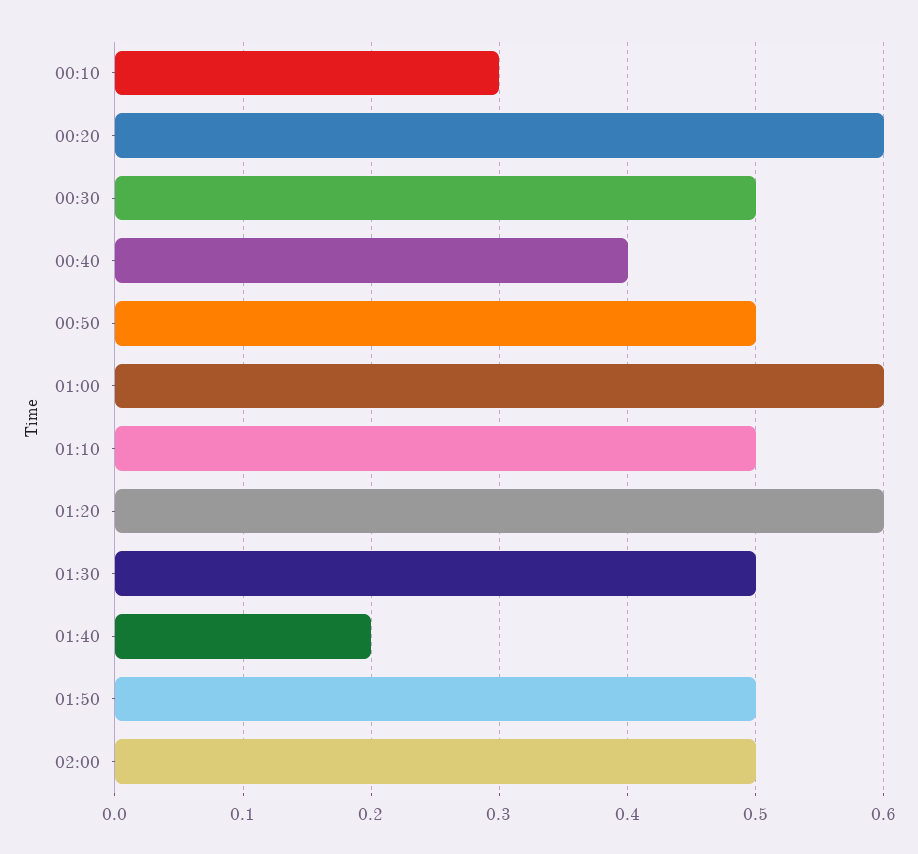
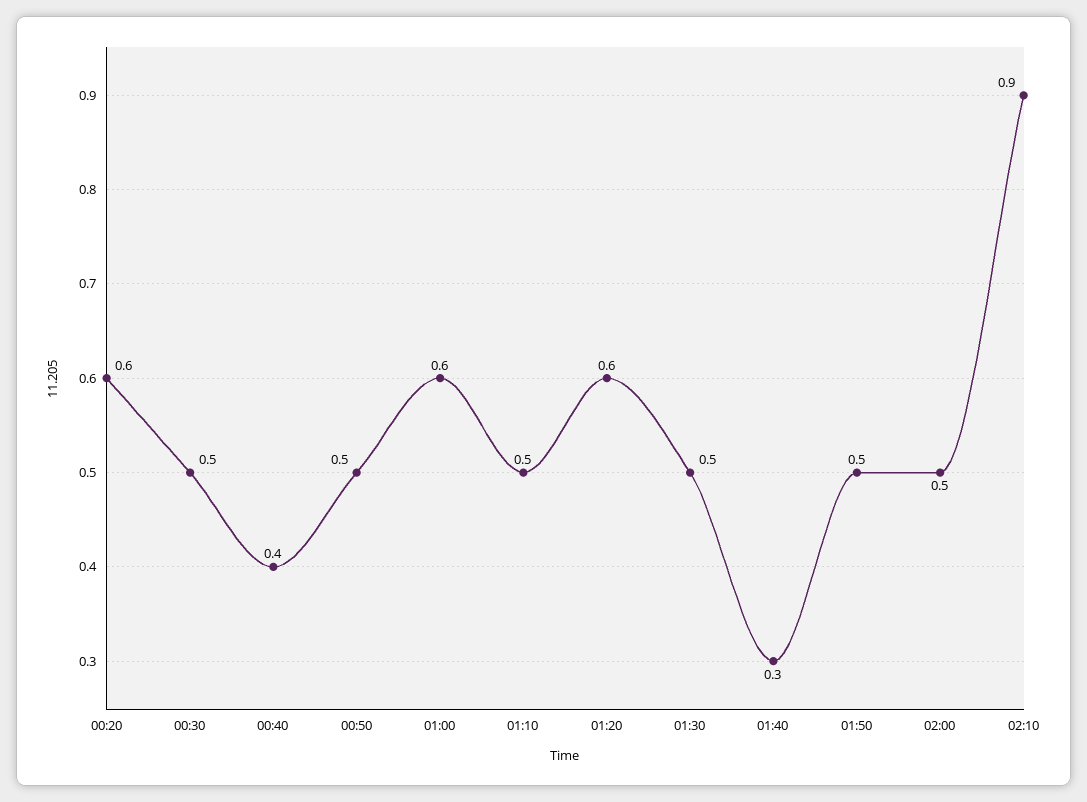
00:10: 0.3 -> none
01:40: 0.2 -> 0.3
02:10: none -> 0.9

